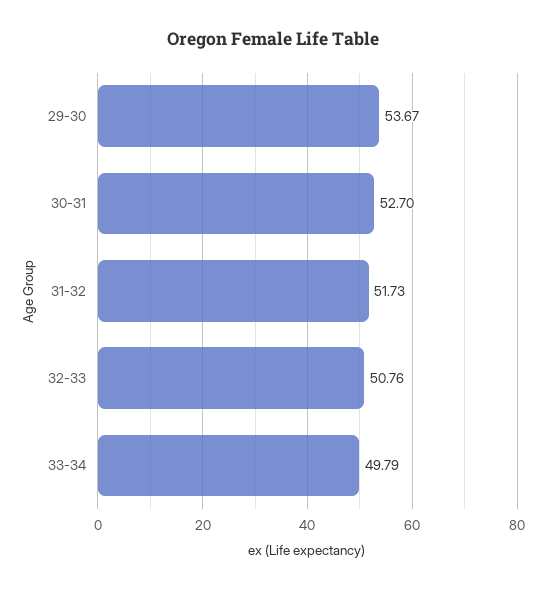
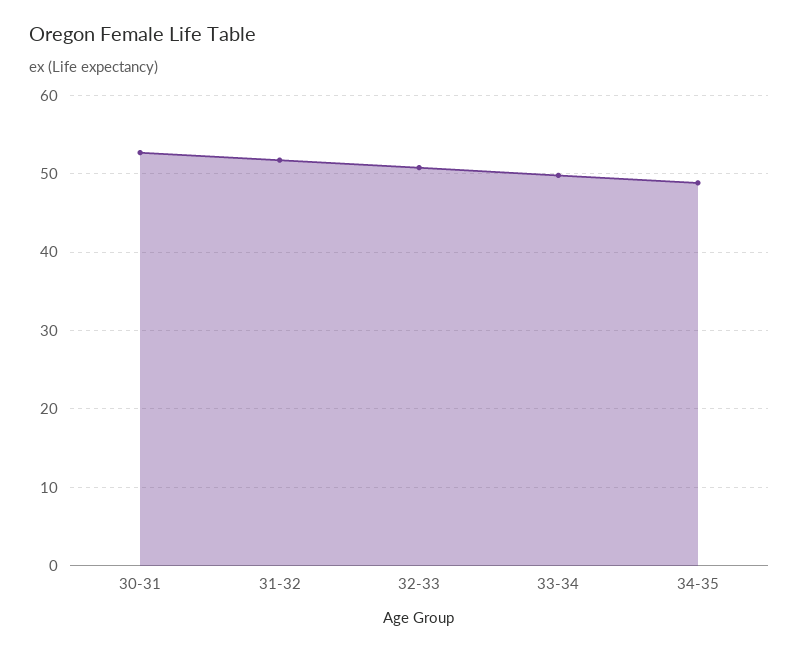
29-30: 53.67 -> none
34-35: none -> 49

